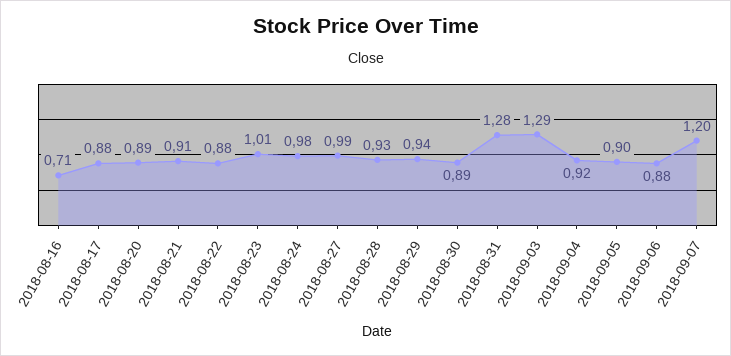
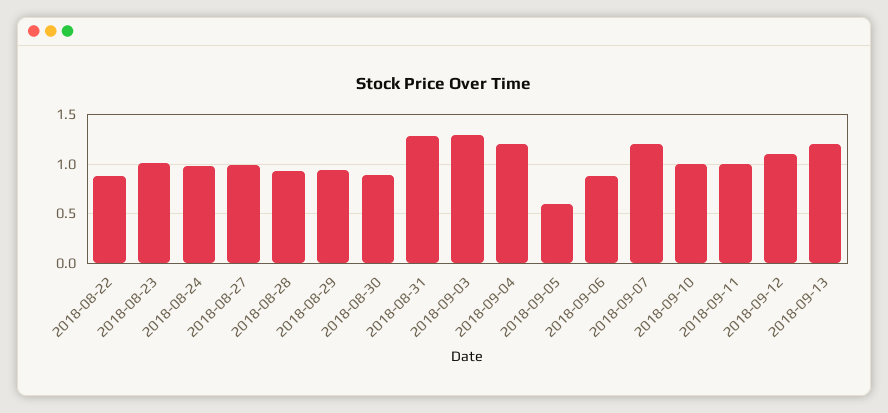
2018-08-16: 0.71 -> none
2018-08-17: 0.88 -> none
2018-08-20: 0.89 -> none
2018-08-21: 0.91 -> none
2018-09-04: 0.92 -> 1.2
2018-09-05: 0.9 -> 0.6
2018-09-10: none -> 1
2018-09-11: none -> 1
2018-09-12: none -> 1.1
2018-09-13: none -> 1.2

